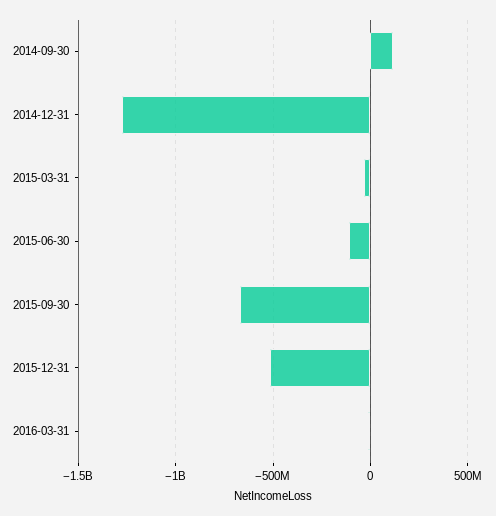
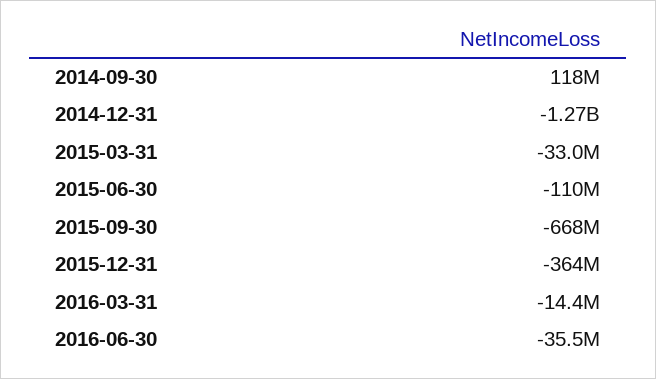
2015-12-31: -500000000 -> -364000000
2016-06-30: none -> -35500000

